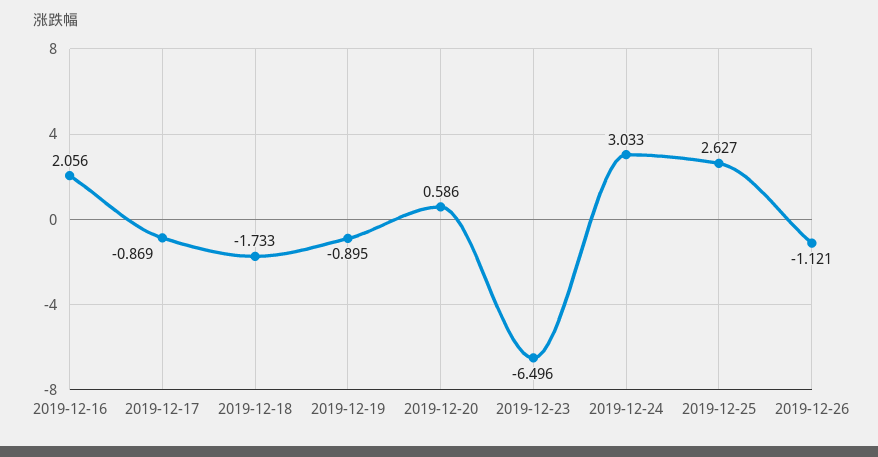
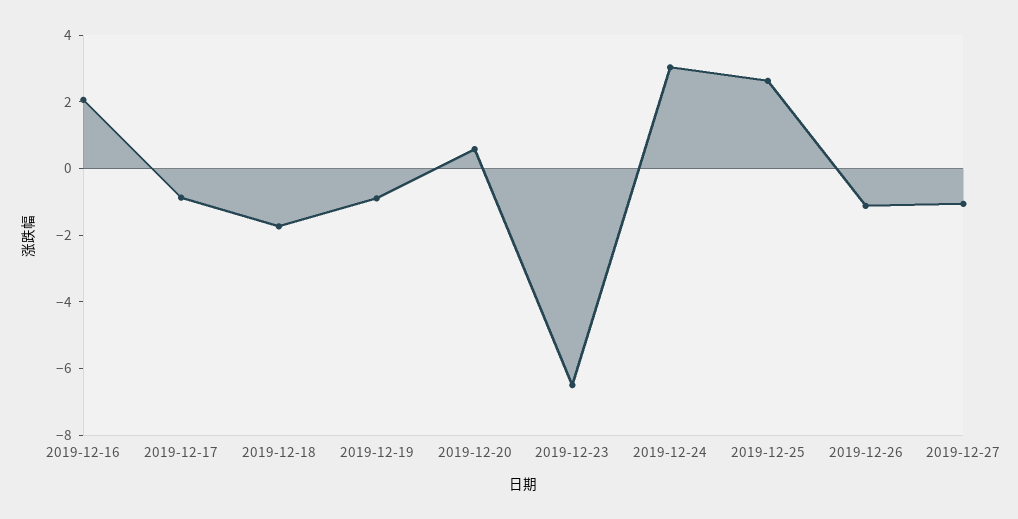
2019-12-27: none -> -1

